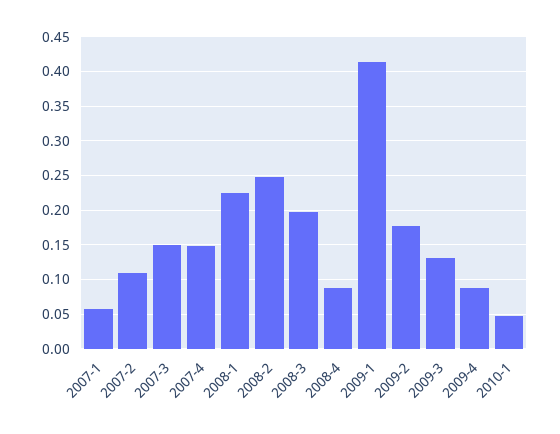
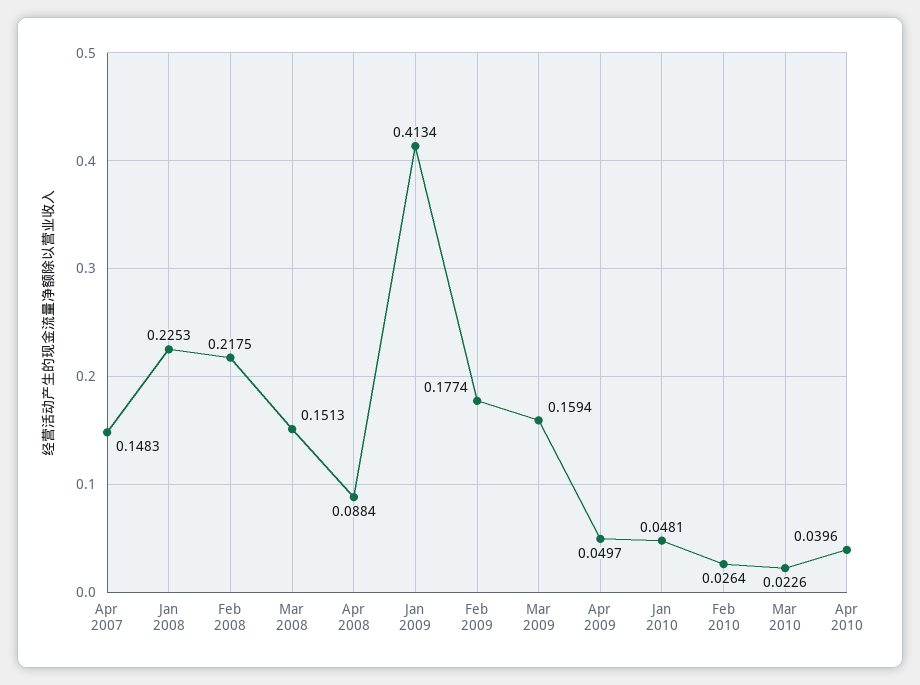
2007-1: 0.06 -> none
2007-2: 0.11 -> none
2007-3: 0.15 -> none
2008-2: 0.25 -> 0.2175
2008-3: 0.2 -> 0.1513
2009-3: 0.13 -> 0.1594
2009-4: 0.09 -> 0.0497
Feb 2010: none -> 0.0264
Mar 2010: none -> 0.0226
Apr 2010: none -> 0.0396

